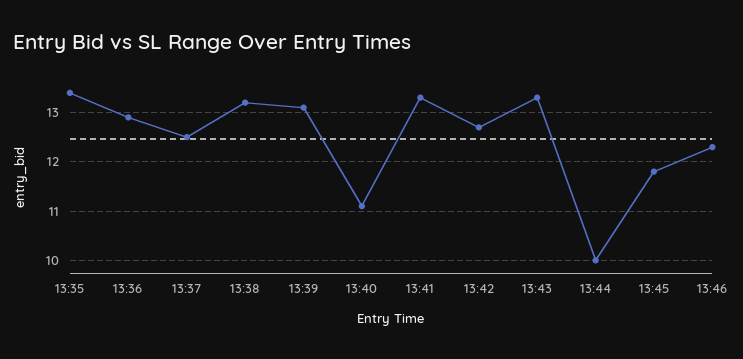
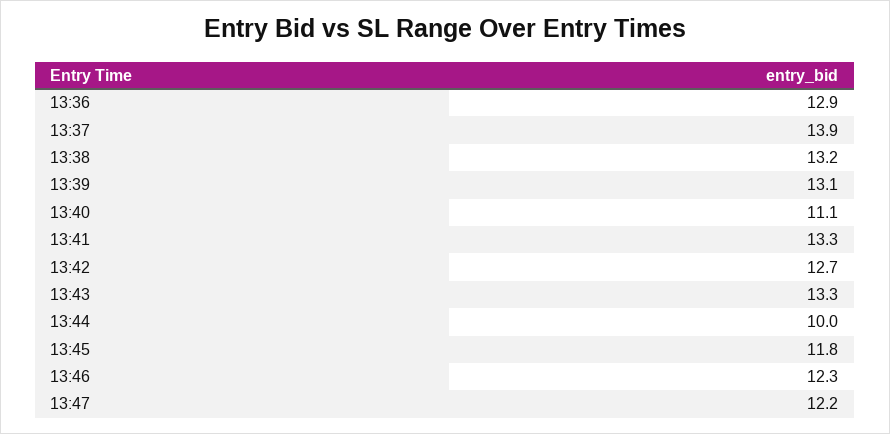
13:35: 13.5 -> none
13:37: 12.5 -> 13.9
13:47: none -> 12.2

